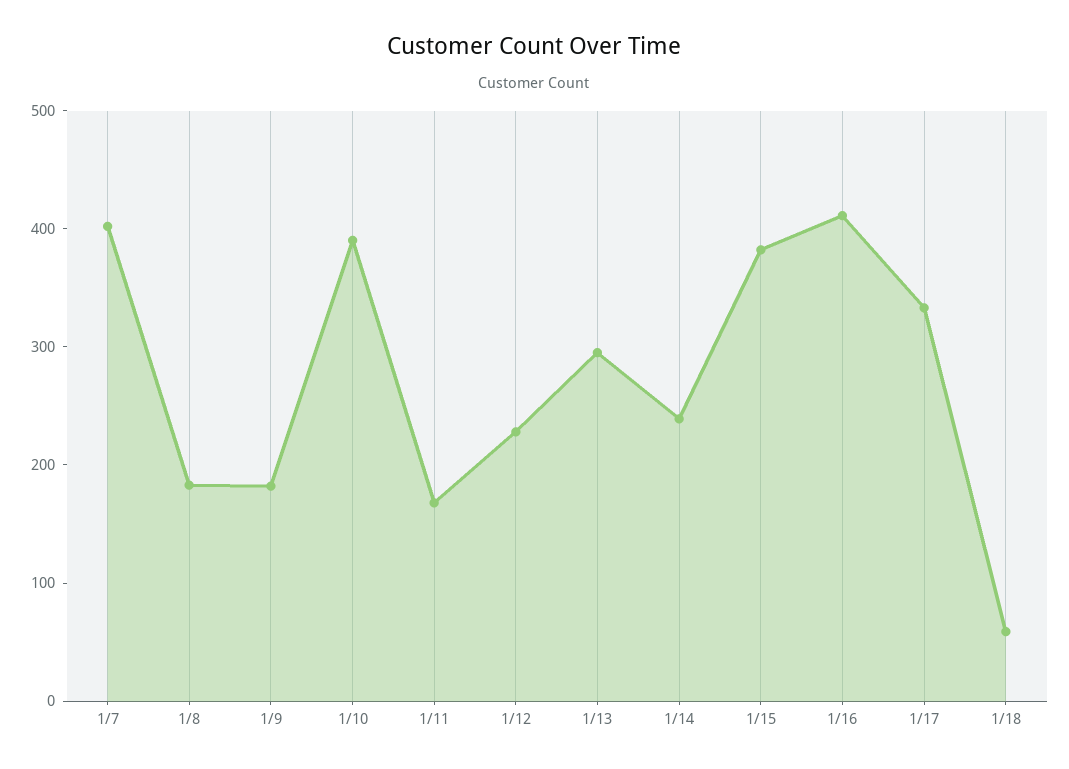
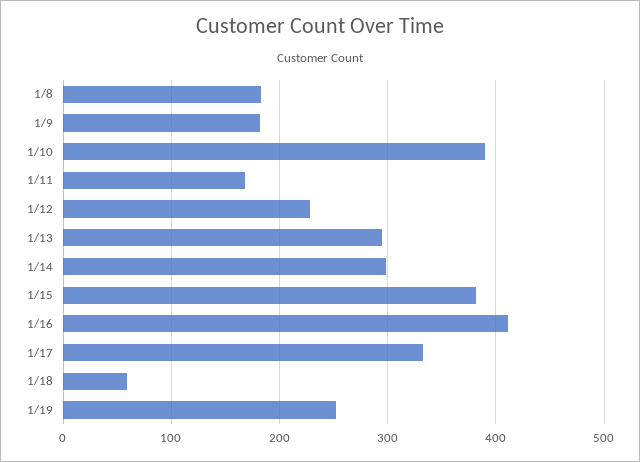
1/7: 400 -> none
1/14: 240 -> 300
1/19: none -> 250

